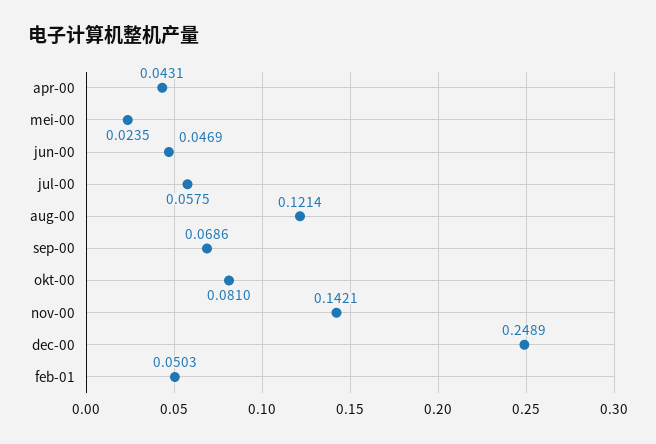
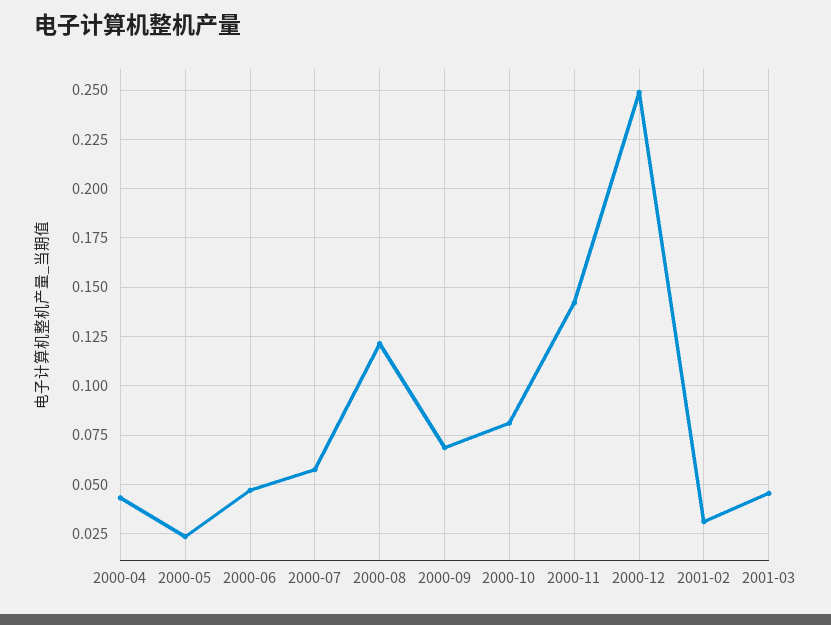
feb-01: 0.0503 -> 0.03
2001-03: none -> 0.045

